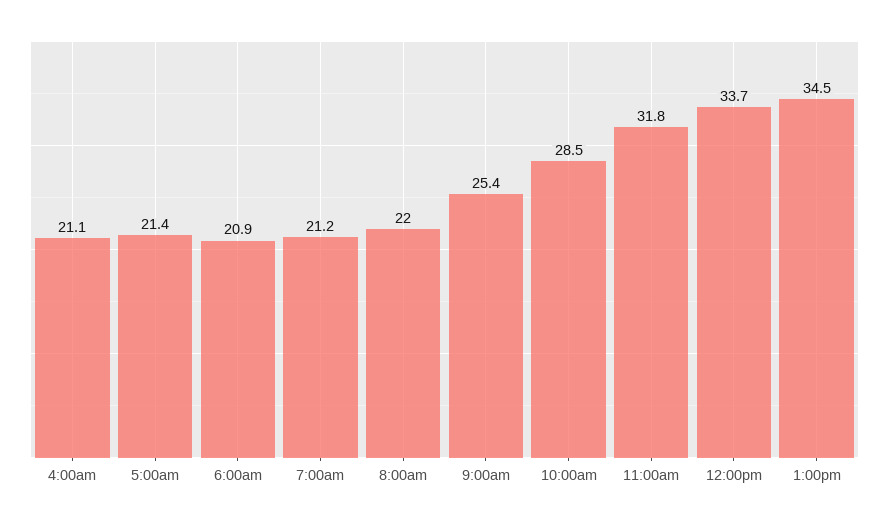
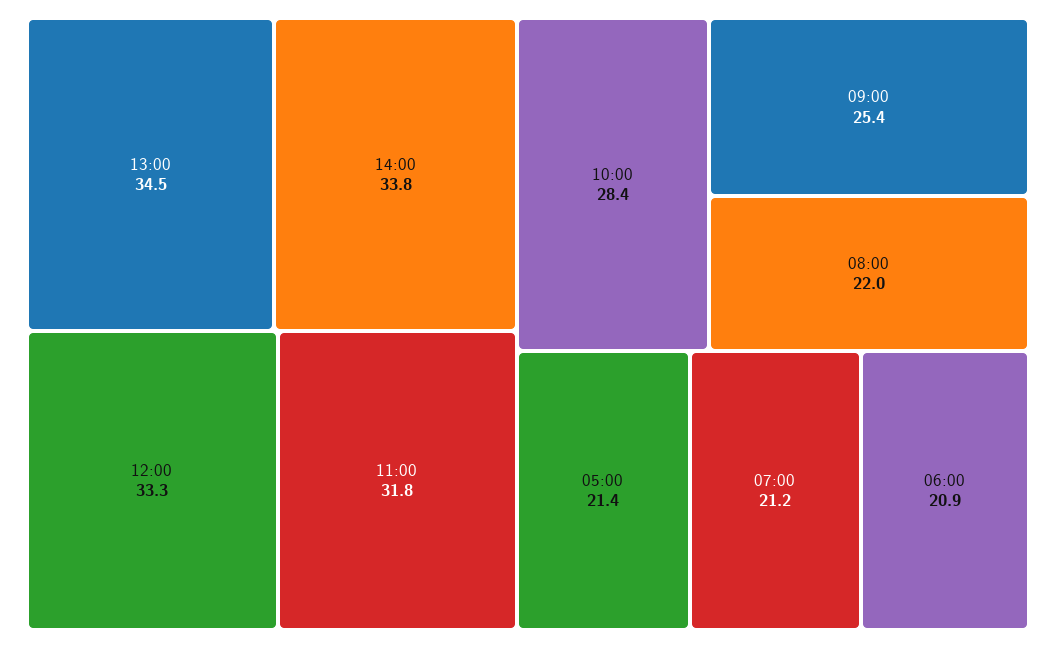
4:00am: 21.1 -> none
10:00am: 28.5 -> 28.4
12:00pm: 33.7 -> 33.3
14:00: none -> 33.8

